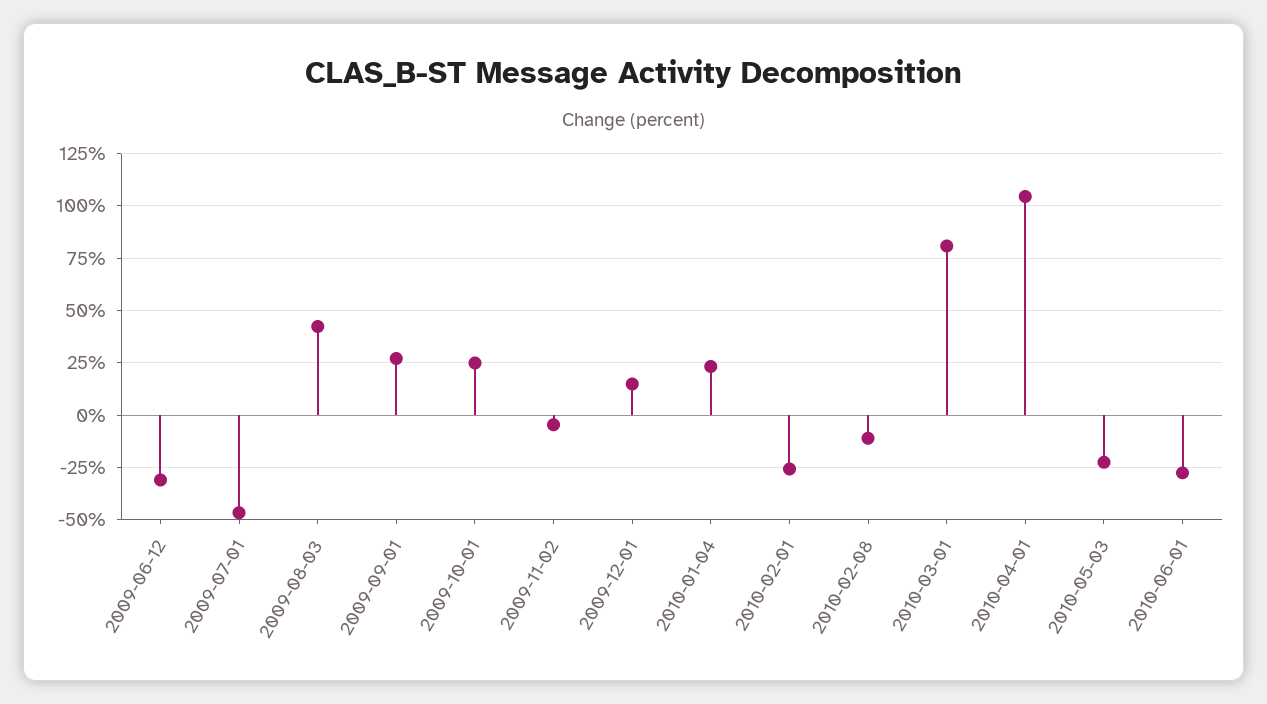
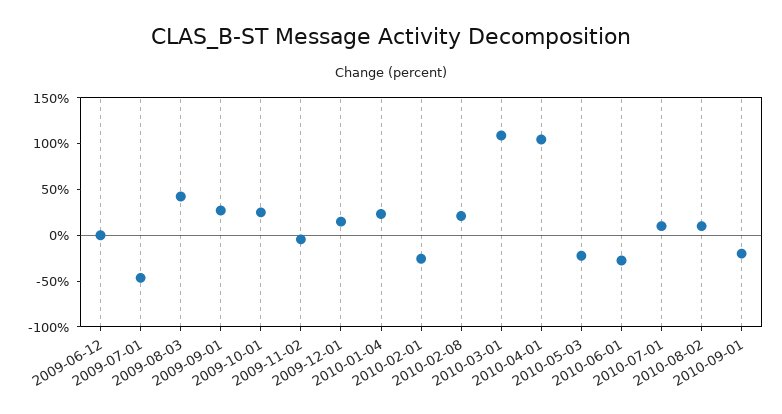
2009-06-12: -30 -> 0
2010-02-08: -10 -> 20
2010-03-01: 80 -> 110
2010-07-01: none -> 10
2010-08-02: none -> 10
2010-09-01: none -> -20

